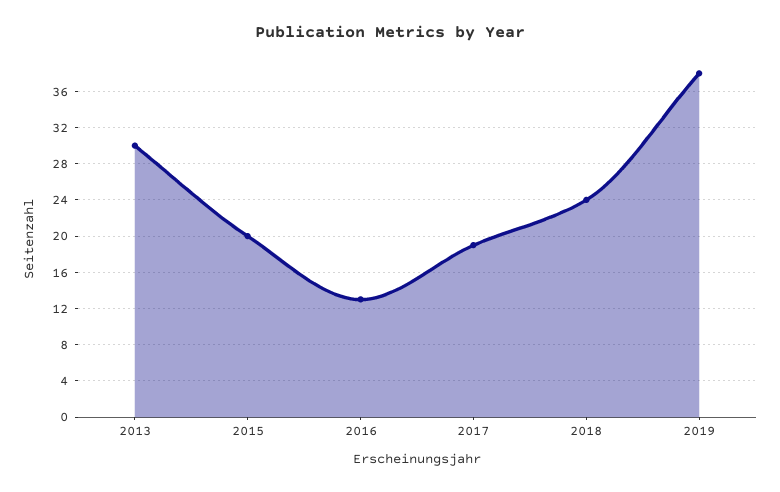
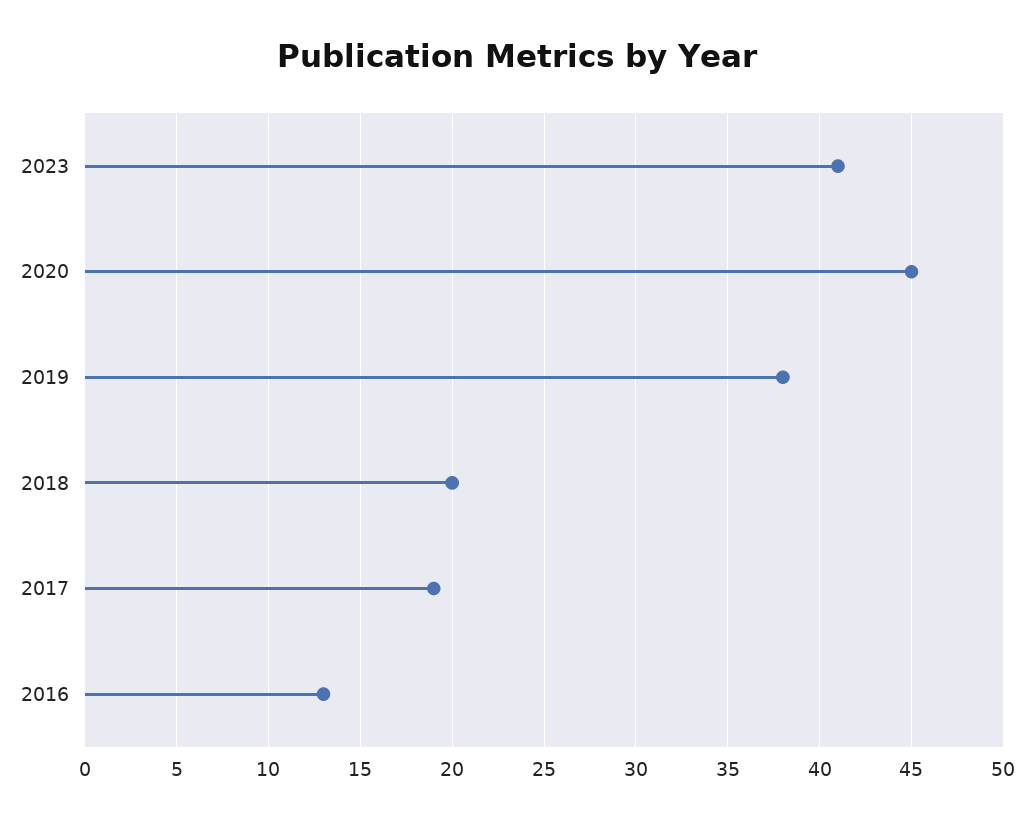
2013: 30 -> none
2015: 20 -> none
2018: 24 -> 20
2023: none -> 41
2020: none -> 45

